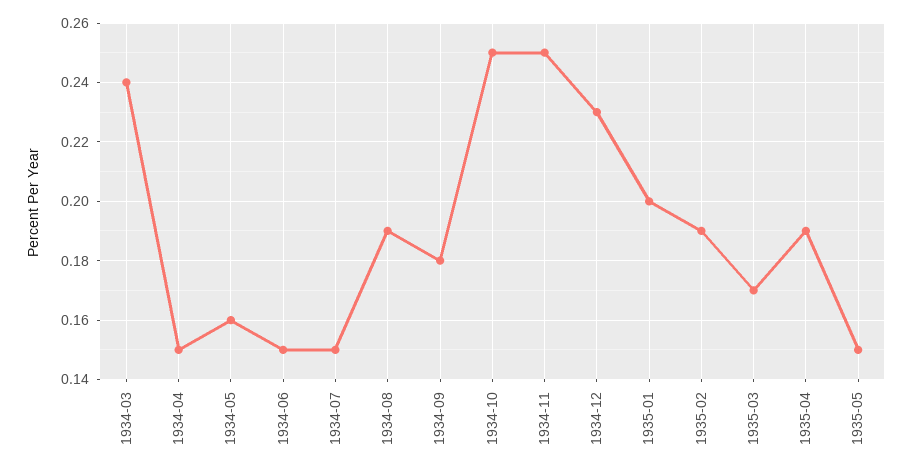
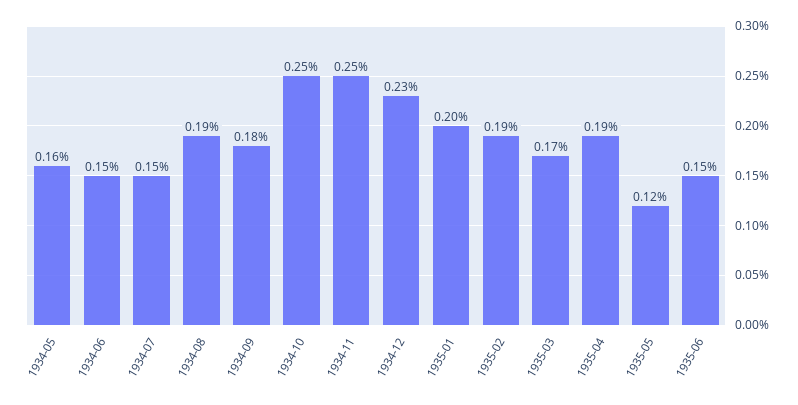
1934-03: 0.24 -> none
1934-04: 0.15 -> none
1935-05: 0.15 -> 0.12
1935-06: none -> 0.15

